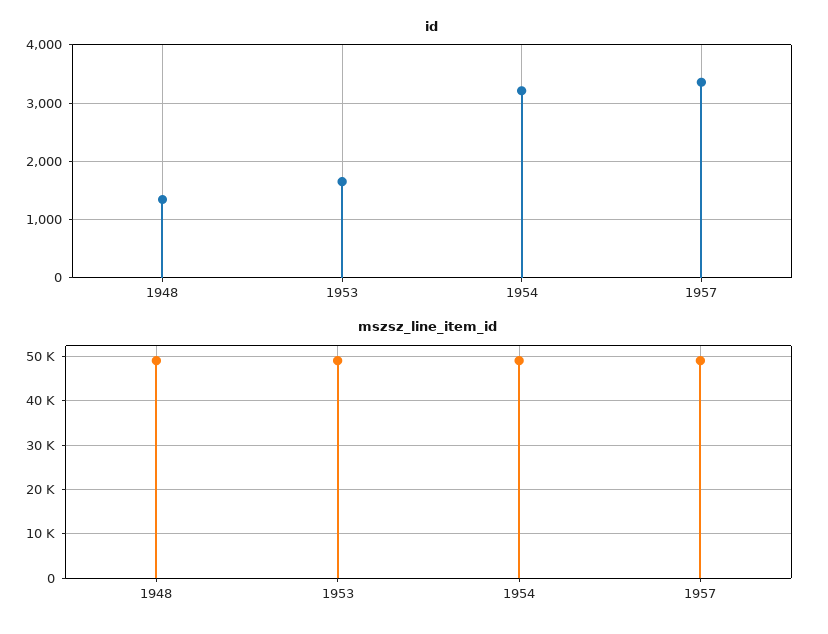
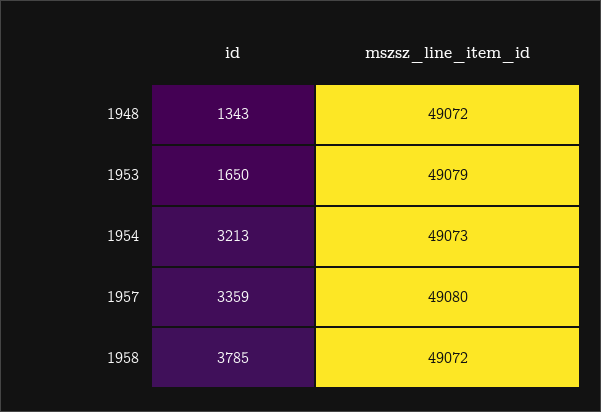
id, 1958: none -> 3785
mszsz_line_item_id, 1958: none -> 49072

